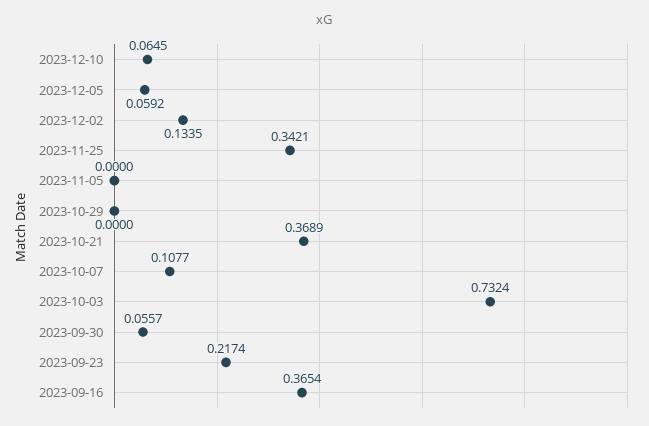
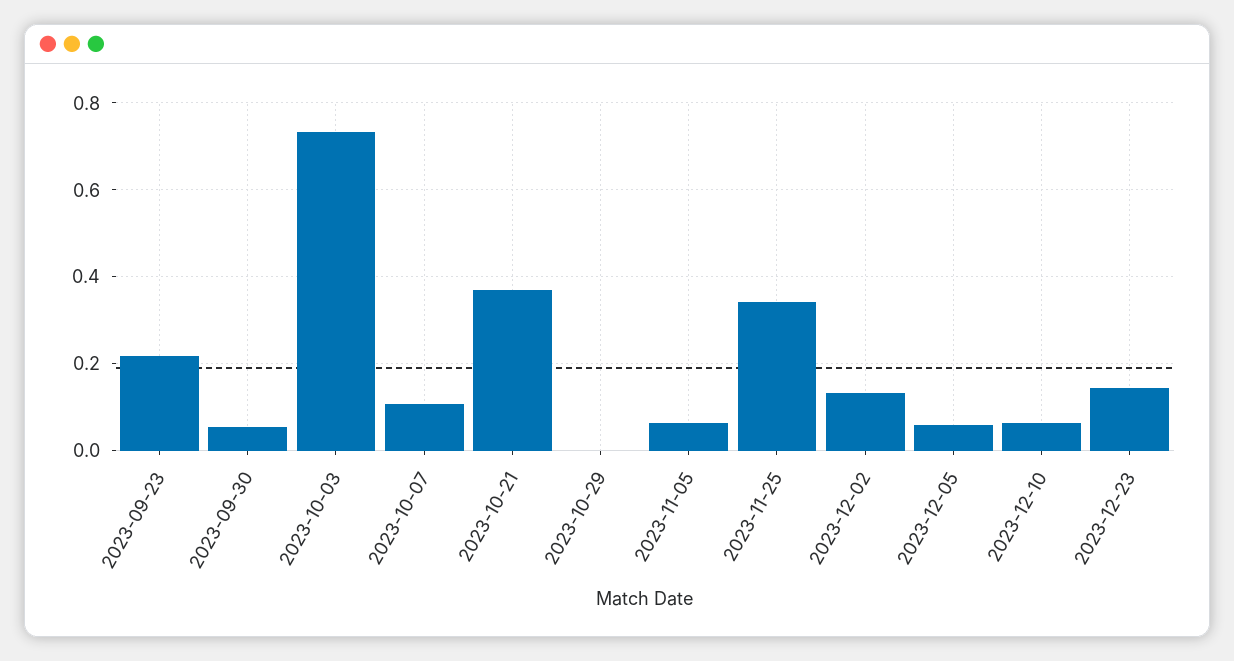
2023-11-05: 0 -> 0.06
2023-09-16: 0.3654 -> none
2023-12-23: none -> 0.14

